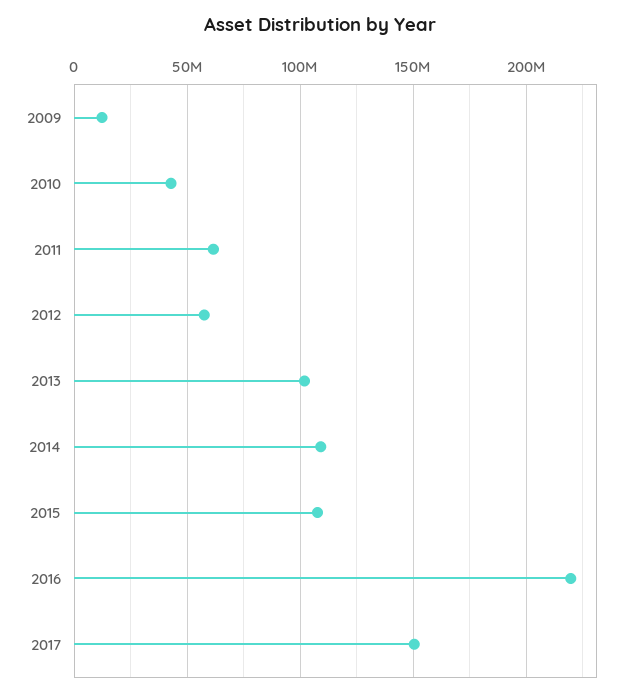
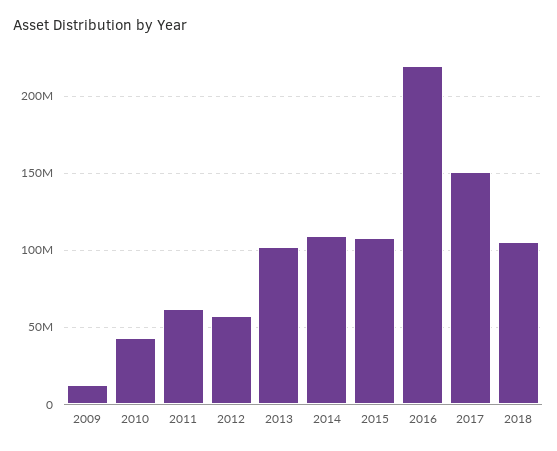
2018: none -> 105000000

